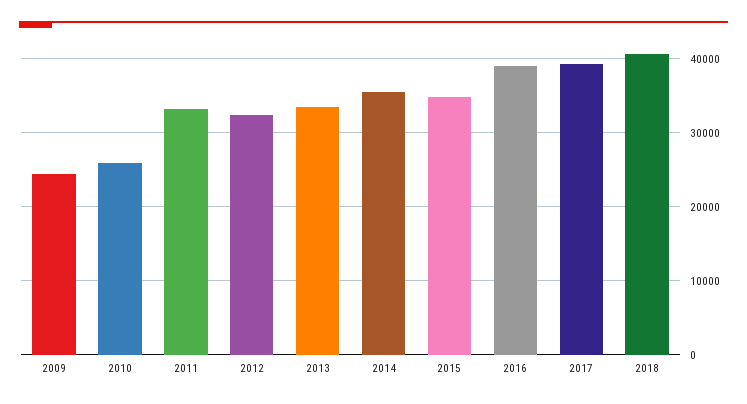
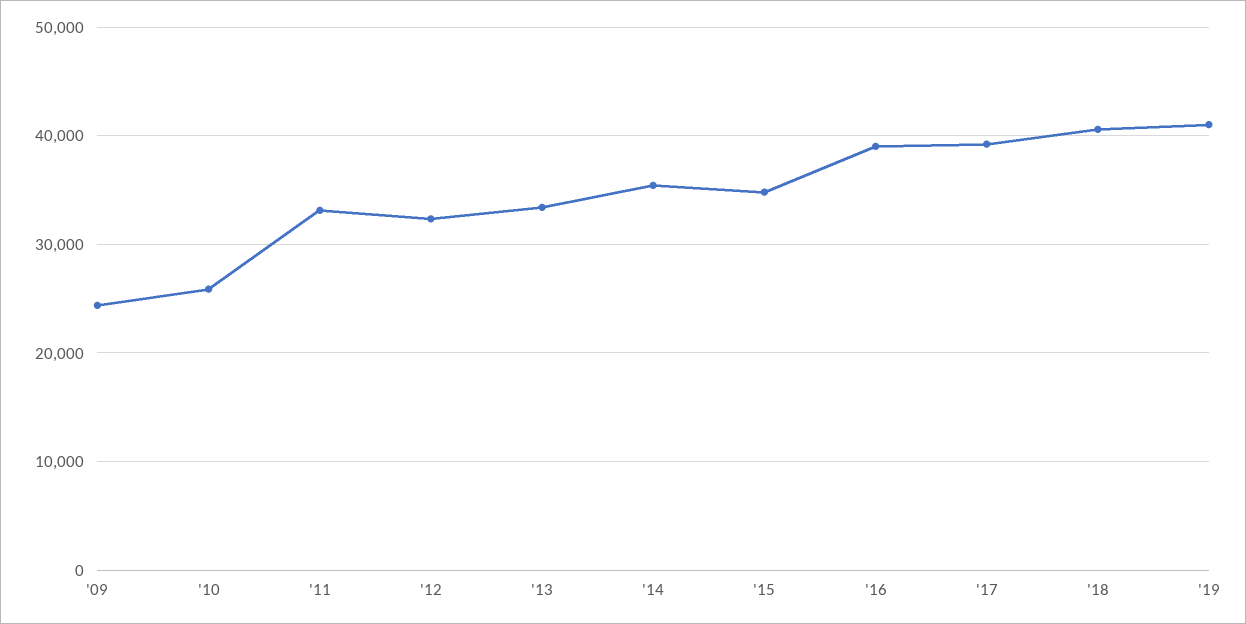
'19: none -> 41000

